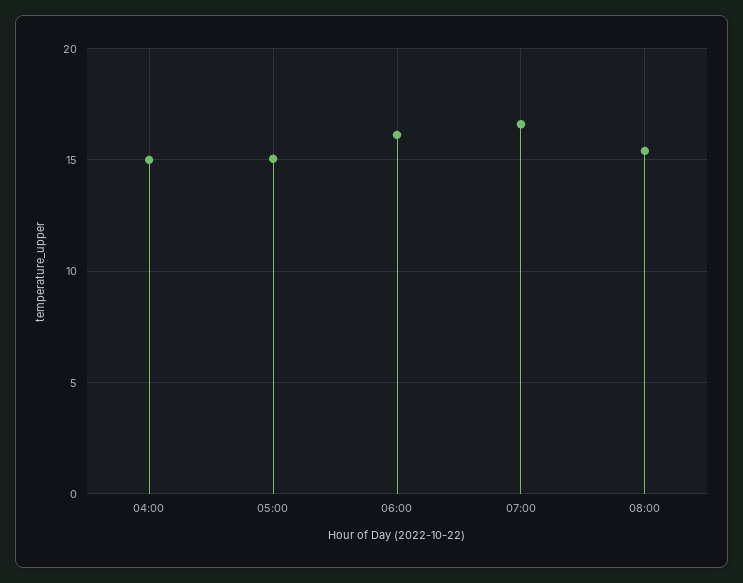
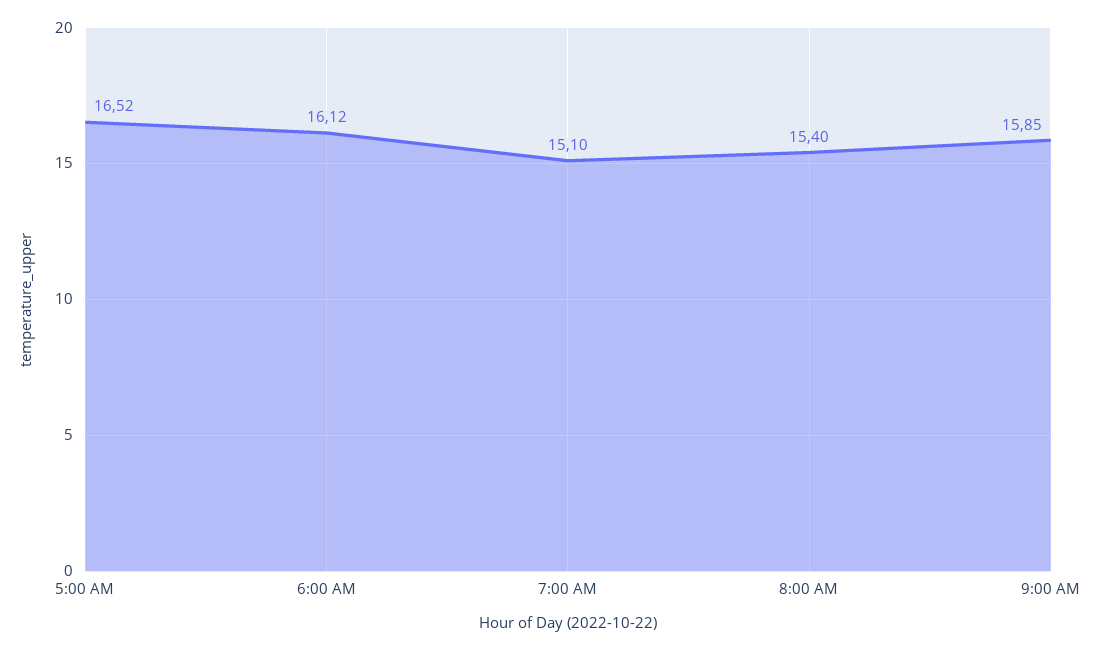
04:00: 15 -> none
05:00: 15 -> 16.52
07:00: 16.5 -> 15.1
9:00 AM: none -> 15.85

